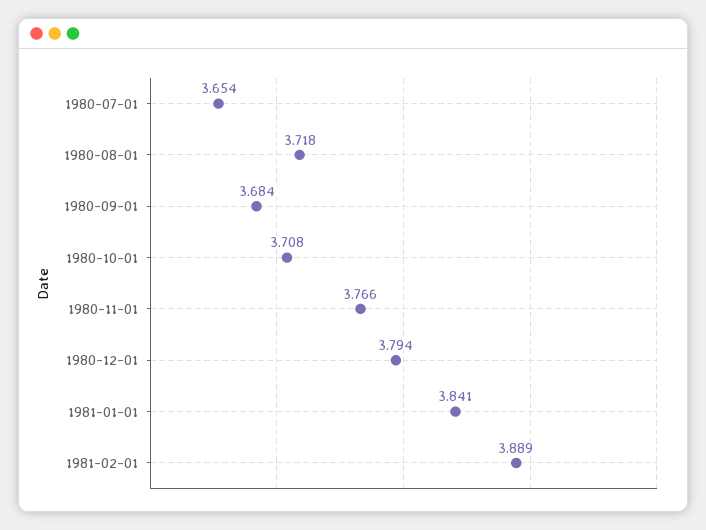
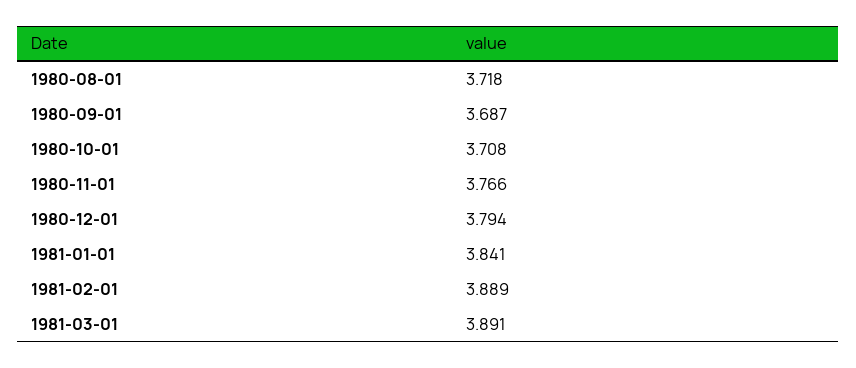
1980-07-01: 3.654 -> none
1980-09-01: 3.684 -> 3.687
1981-03-01: none -> 3.891

